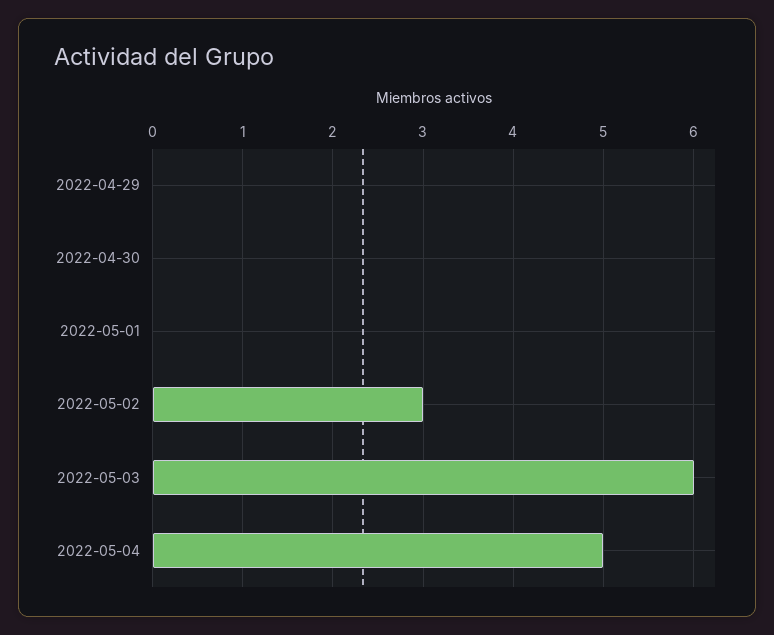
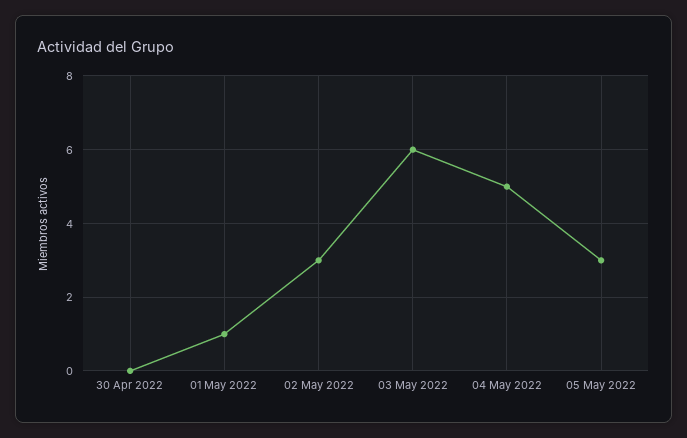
2022-04-29: 0 -> none
2022-05-01: 0 -> 1
05 May 2022: none -> 3

